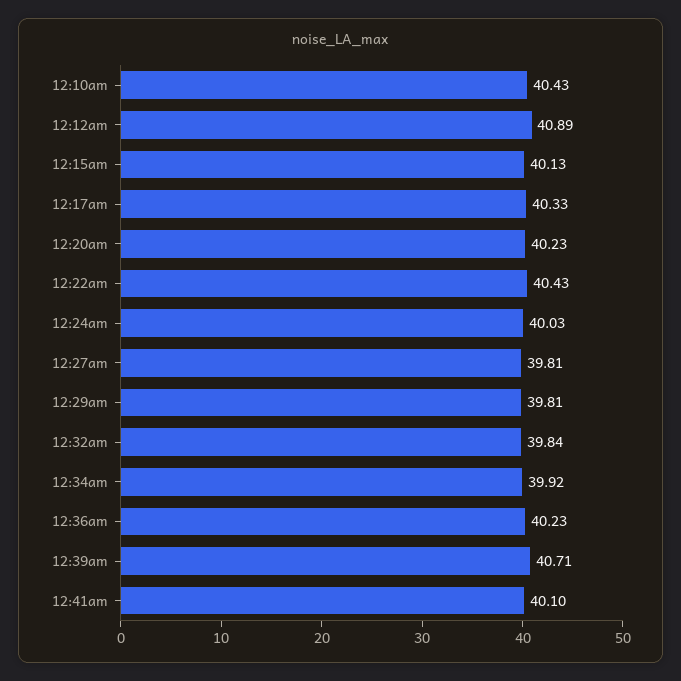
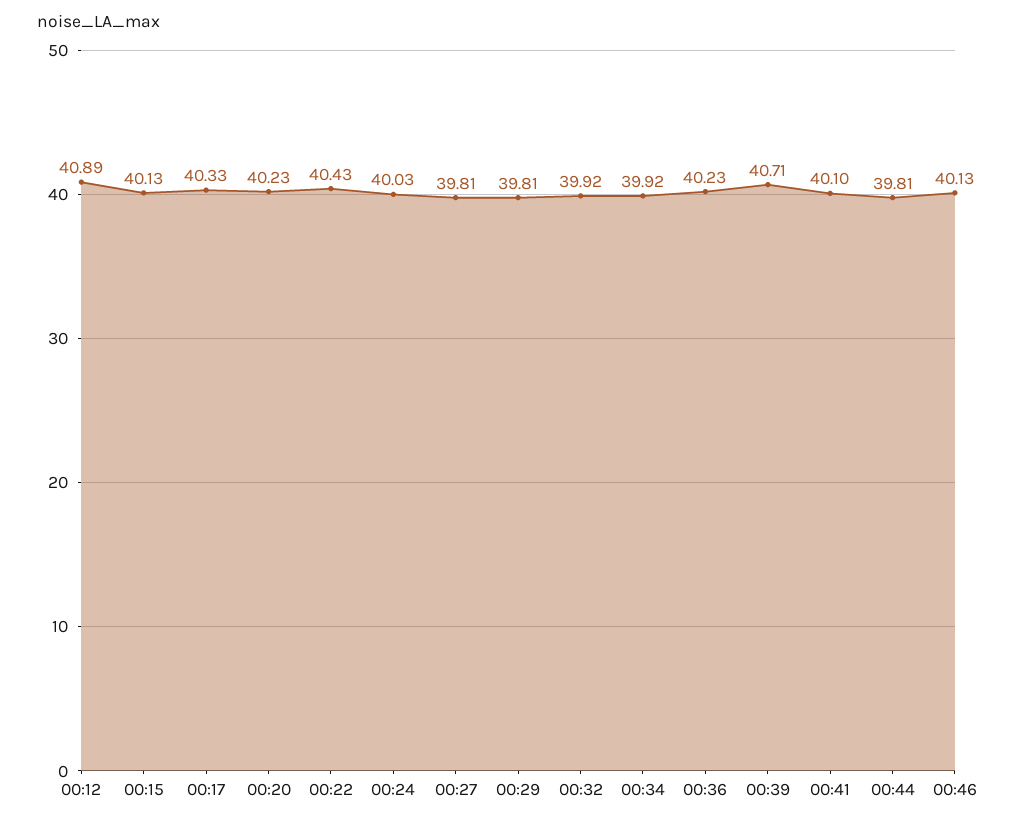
12:10am: 40.43 -> none
12:32am: 39.84 -> 39.92
00:44: none -> 39.81
00:46: none -> 40.13

